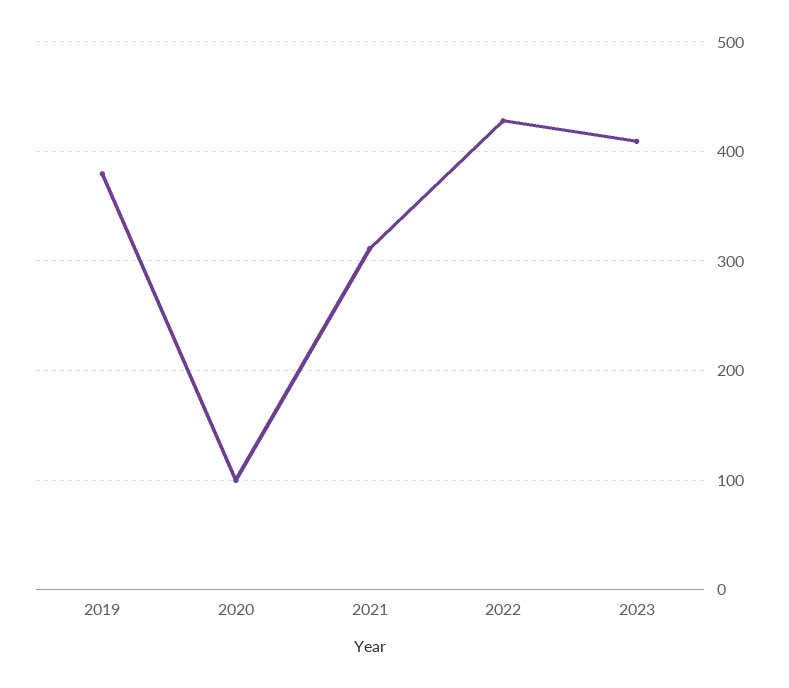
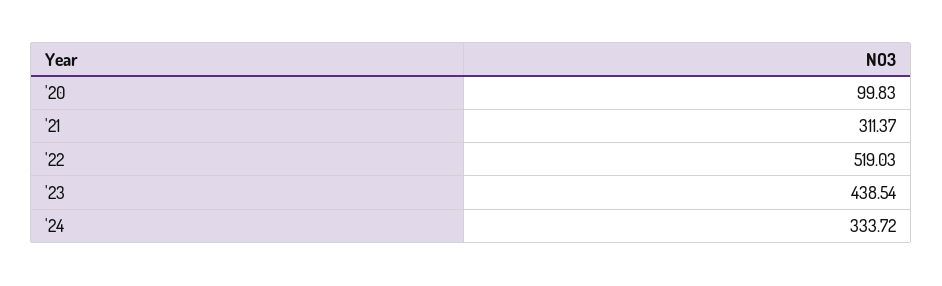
2019: 380 -> none
2022: 430 -> 519.03
2023: 410 -> 438.54
'24: none -> 333.72

